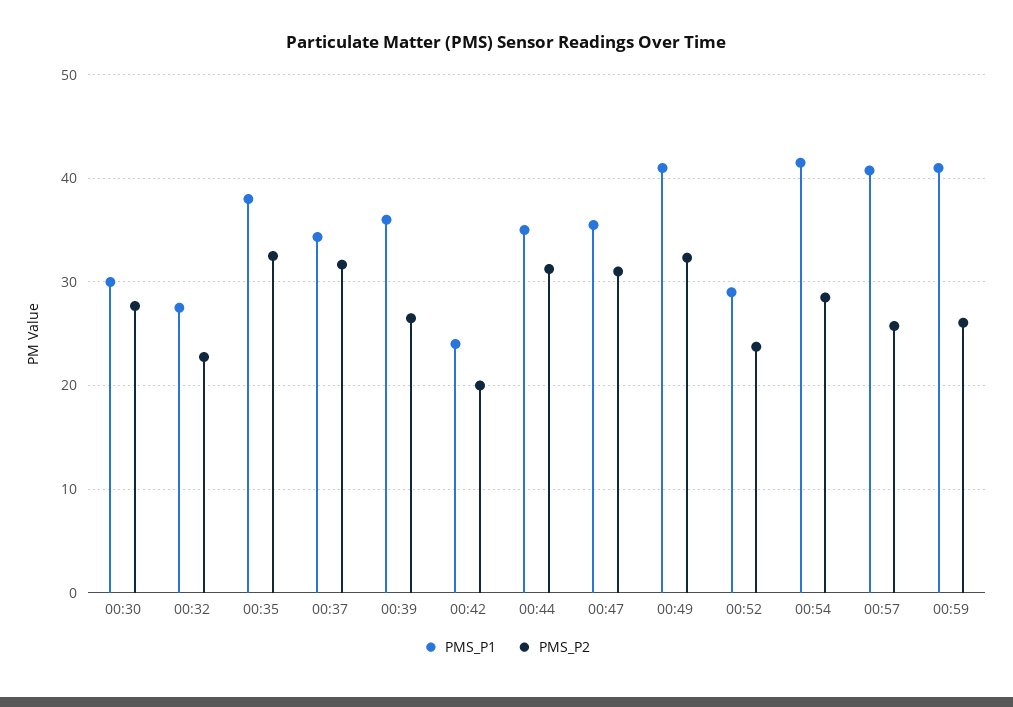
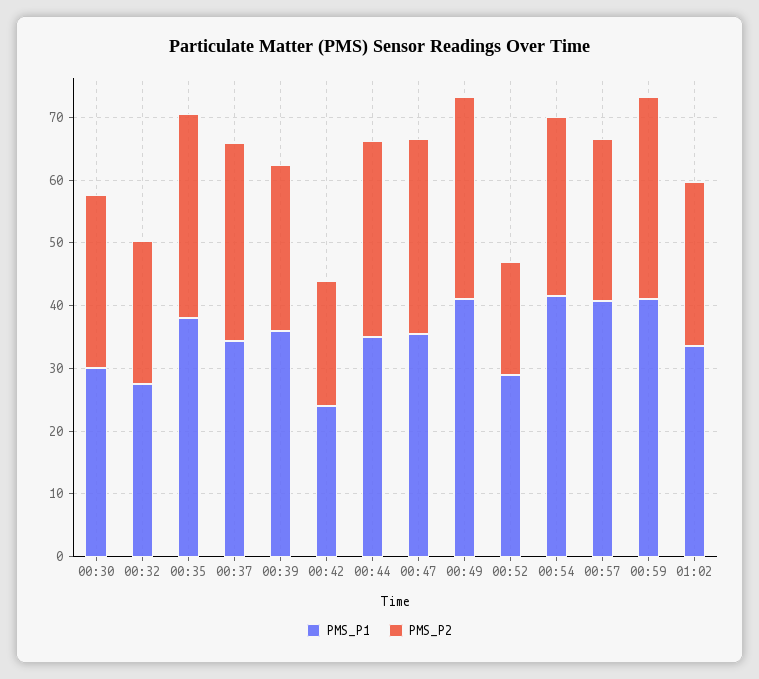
PMS_P2, 00:52: 24 -> 18
PMS_P2, 00:59: 26 -> 32
PMS_P1, 01:02: none -> 34
PMS_P2, 01:02: none -> 26

